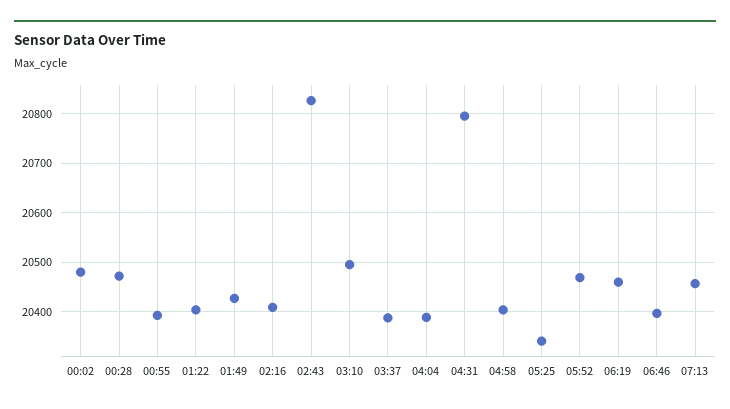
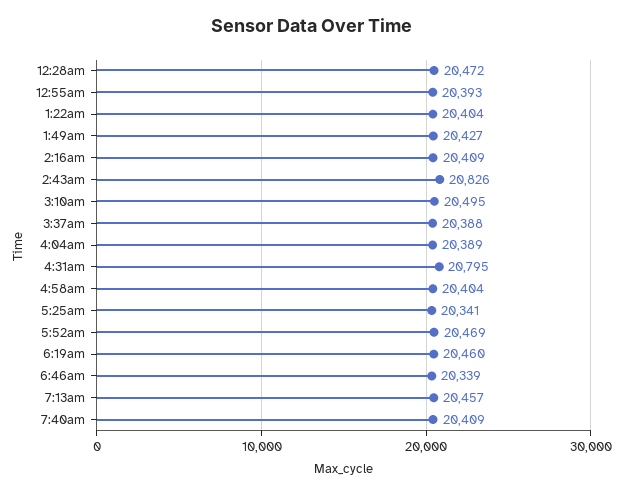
00:02: 20480 -> none
06:46: 20400 -> 20339
7:40am: none -> 20409

